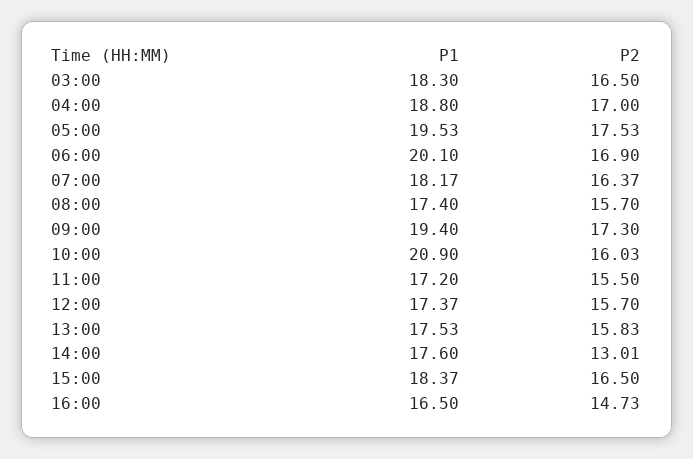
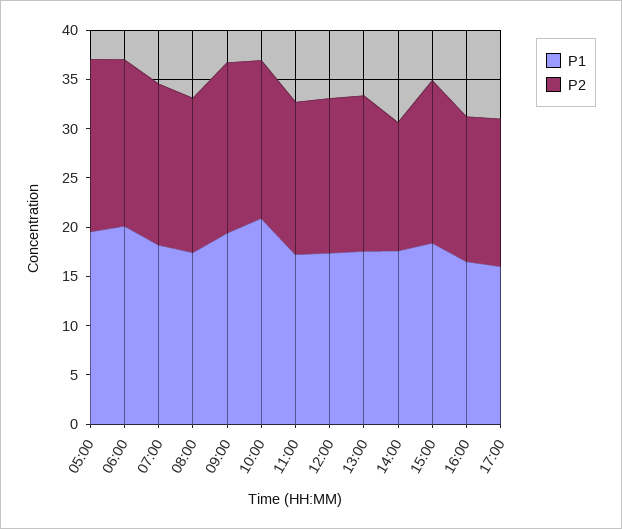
P1, 03:00: 18.3 -> none
P2, 03:00: 16.5 -> none
P1, 04:00: 18.8 -> none
P2, 04:00: 17 -> none
P1, 17:00: none -> 16
P2, 17:00: none -> 15

